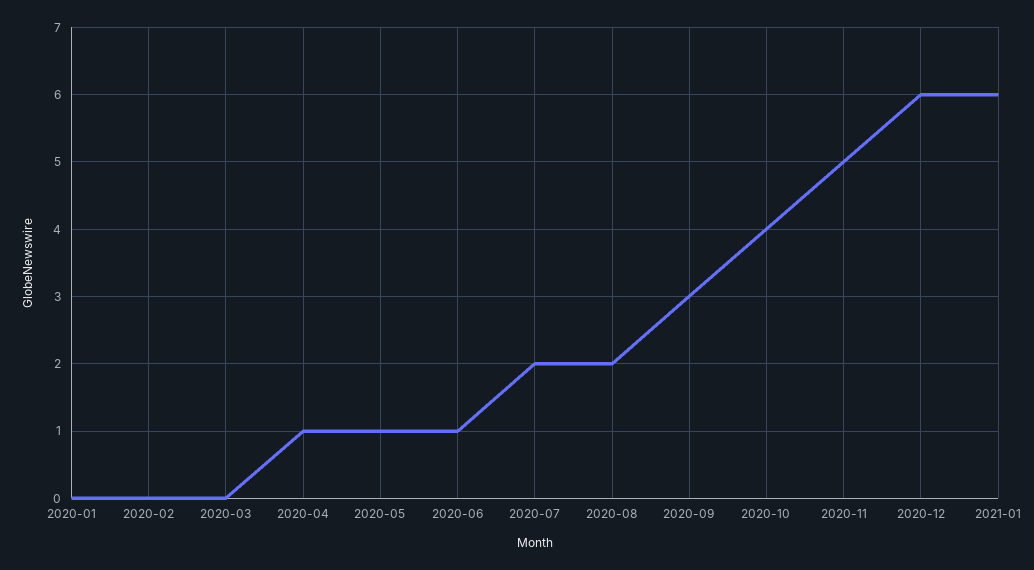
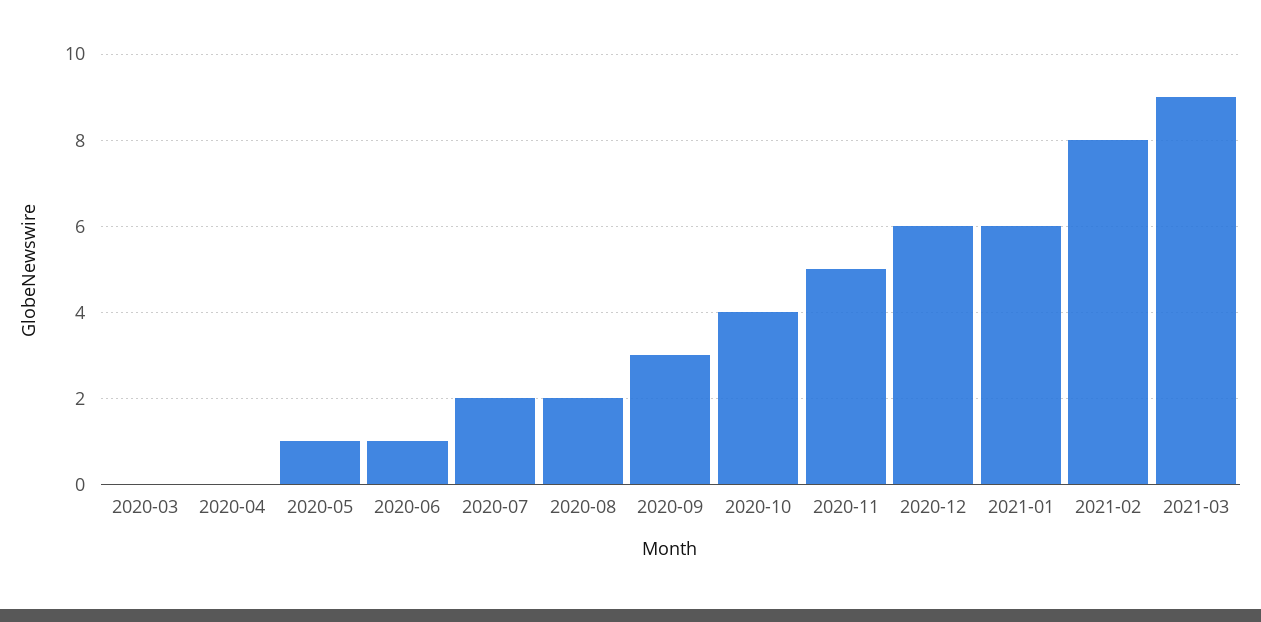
2020-01: 0 -> none
2020-02: 0 -> none
2020-04: 1 -> 0
2021-02: none -> 8
2021-03: none -> 9

